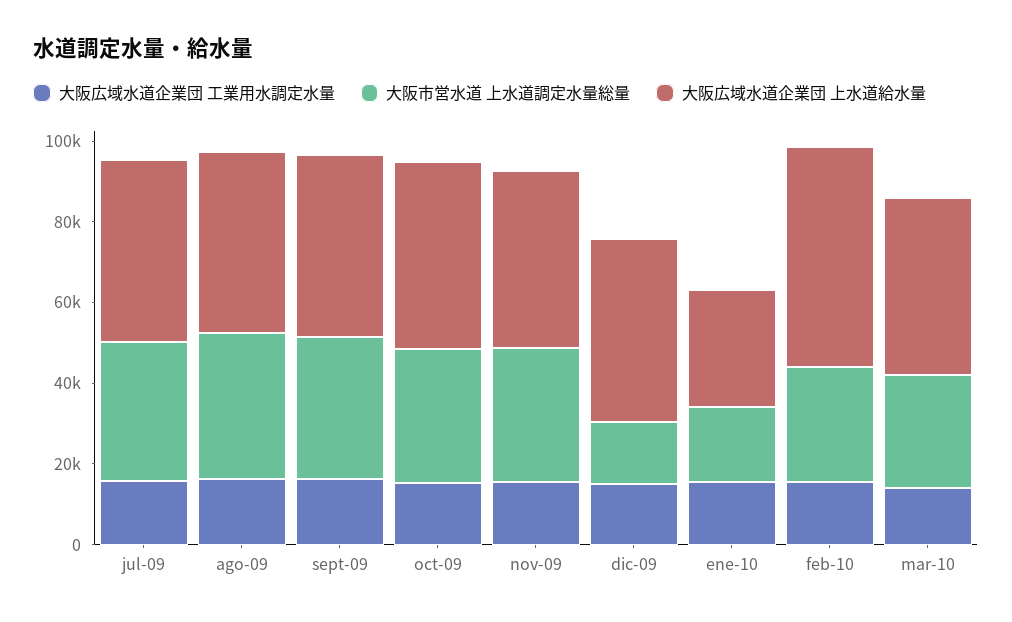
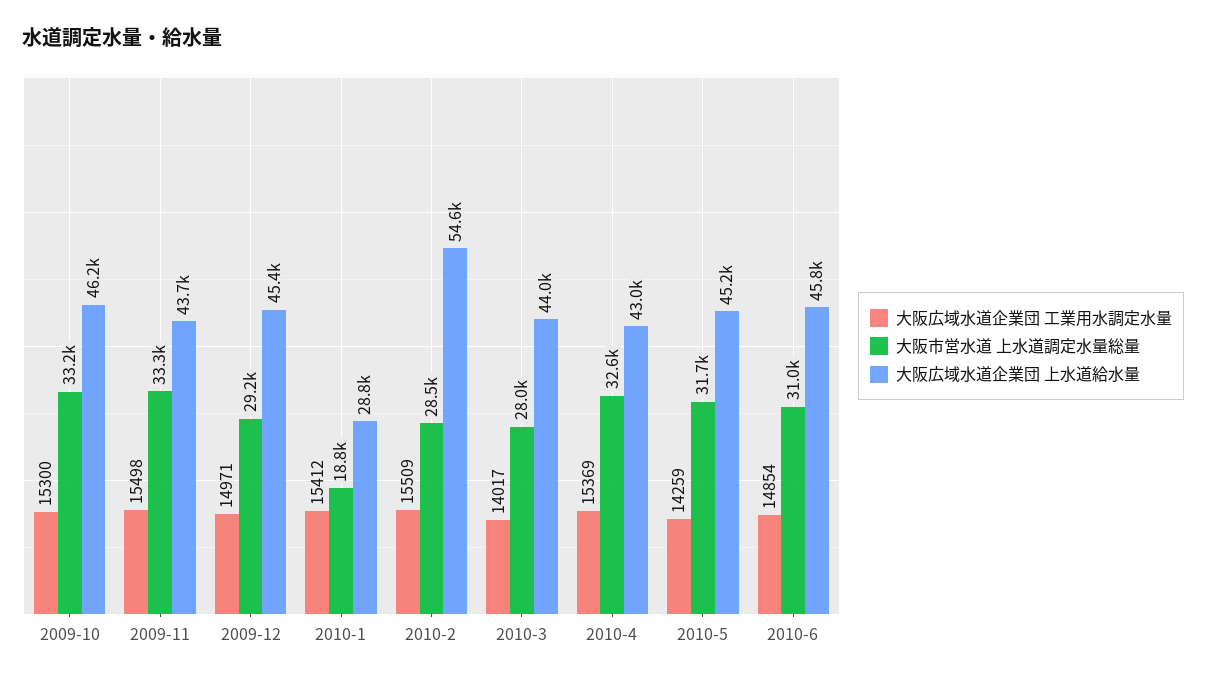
大阪広域水道企業団 工業用水調定水量, jul-09: 15000 -> none
大阪市営水道 上水道調定水量総量, jul-09: 35000 -> none
大阪広域水道企業団 上水道給水量, jul-09: 45000 -> none
大阪広域水道企業団 工業用水調定水量, ago-09: 15000 -> none
大阪市営水道 上水道調定水量総量, ago-09: 35000 -> none
大阪広域水道企業団 上水道給水量, ago-09: 45000 -> none
大阪広域水道企業団 工業用水調定水量, sept-09: 15000 -> none
大阪市営水道 上水道調定水量総量, sept-09: 35000 -> none
大阪広域水道企業団 上水道給水量, sept-09: 45000 -> none
大阪市営水道 上水道調定水量総量, dic-09: 15000 -> 29200
大阪広域水道企業団 工業用水調定水量, 2010-4: none -> 15369
大阪市営水道 上水道調定水量総量, 2010-4: none -> 32600
大阪広域水道企業団 上水道給水量, 2010-4: none -> 43000
大阪広域水道企業団 工業用水調定水量, 2010-5: none -> 14259
大阪市営水道 上水道調定水量総量, 2010-5: none -> 31700
大阪広域水道企業団 上水道給水量, 2010-5: none -> 45200
大阪広域水道企業団 工業用水調定水量, 2010-6: none -> 14854
大阪市営水道 上水道調定水量総量, 2010-6: none -> 31000
大阪広域水道企業団 上水道給水量, 2010-6: none -> 45800

